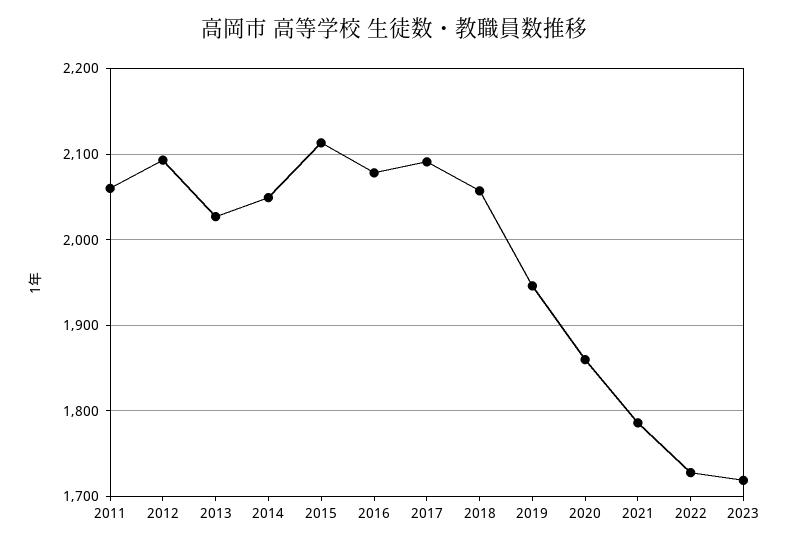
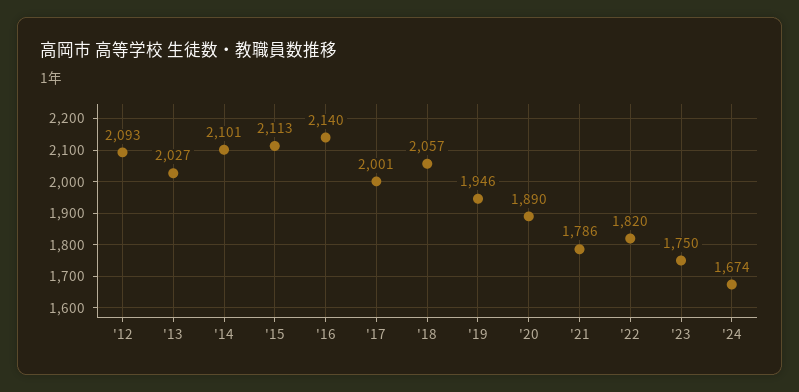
2011: 2060 -> none
2014: 2050 -> 2101
2016: 2080 -> 2140
2017: 2090 -> 2001
2020: 1860 -> 1890
2022: 1730 -> 1820
2023: 1720 -> 1750
'24: none -> 1674

